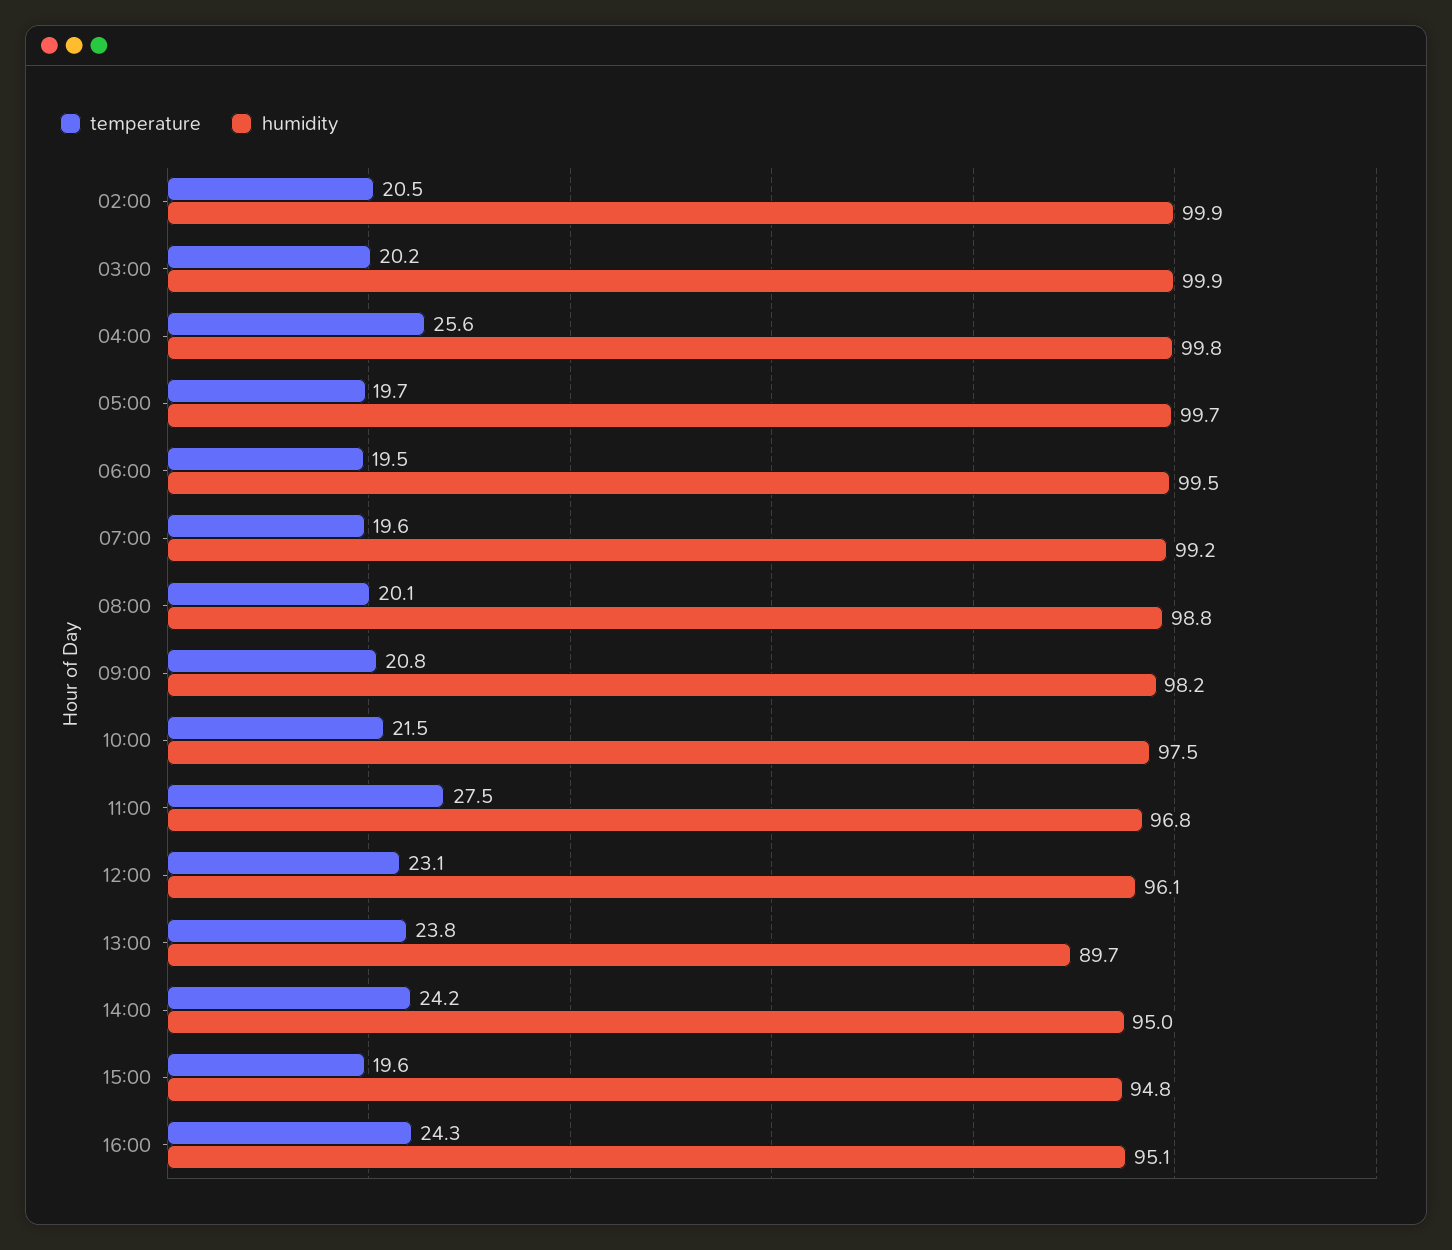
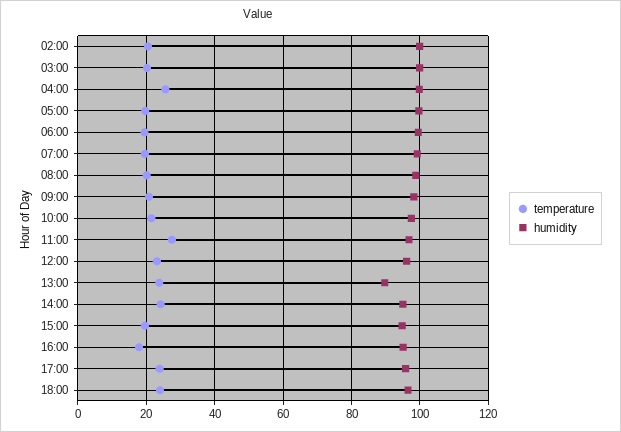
temperature, 16:00: 24.3 -> 18
temperature, 17:00: none -> 24
humidity, 17:00: none -> 96
temperature, 18:00: none -> 24
humidity, 18:00: none -> 96

